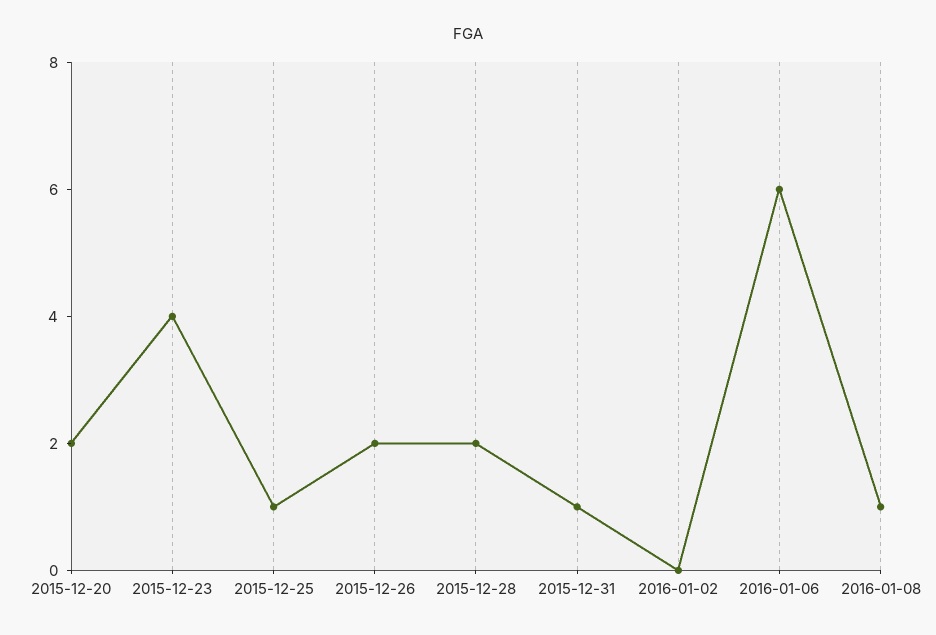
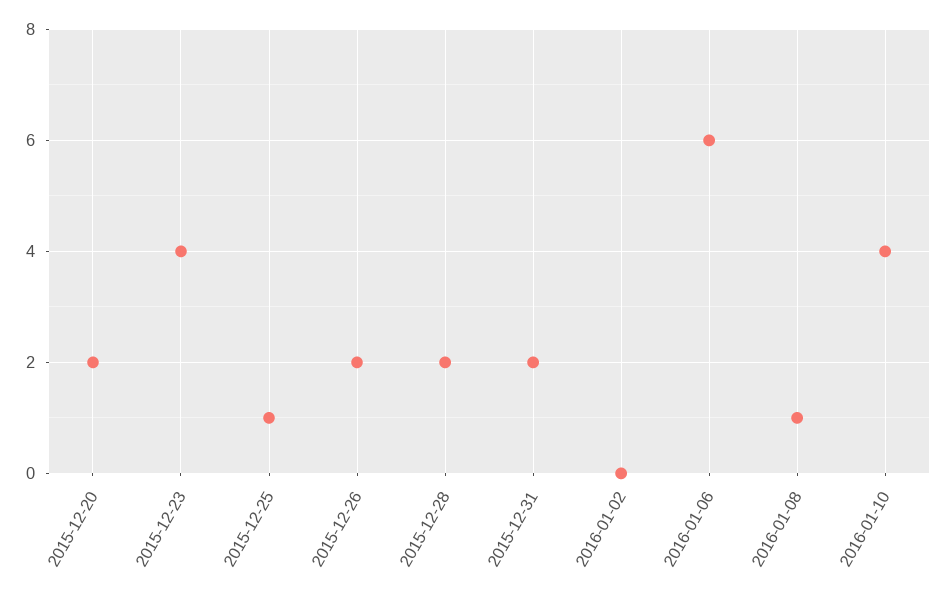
2015-12-31: 1 -> 2
2016-01-10: none -> 4

